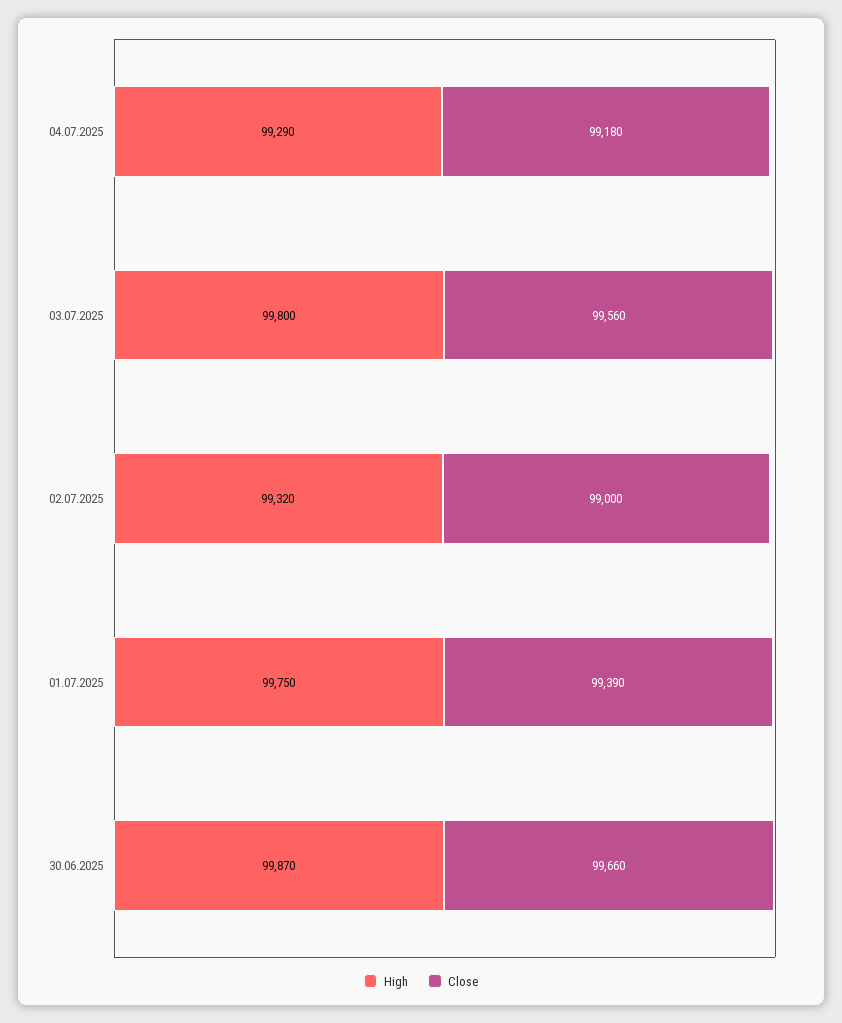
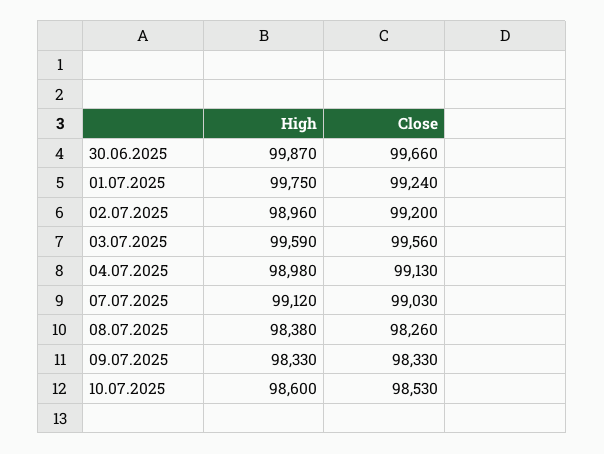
High, 04.07.2025: 99290 -> 98980
Close, 04.07.2025: 99180 -> 99130
High, 03.07.2025: 99800 -> 99590
High, 02.07.2025: 99320 -> 98960
Close, 02.07.2025: 99000 -> 99200
Close, 01.07.2025: 99390 -> 99240
High, 07.07.2025: none -> 99120
Close, 07.07.2025: none -> 99030
High, 08.07.2025: none -> 98380
Close, 08.07.2025: none -> 98260
High, 09.07.2025: none -> 98330
Close, 09.07.2025: none -> 98330
High, 10.07.2025: none -> 98600
Close, 10.07.2025: none -> 98530

